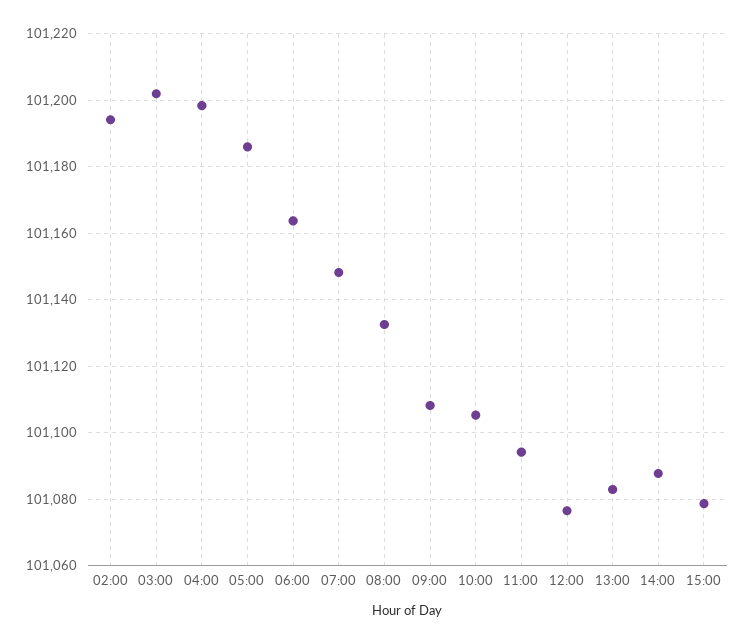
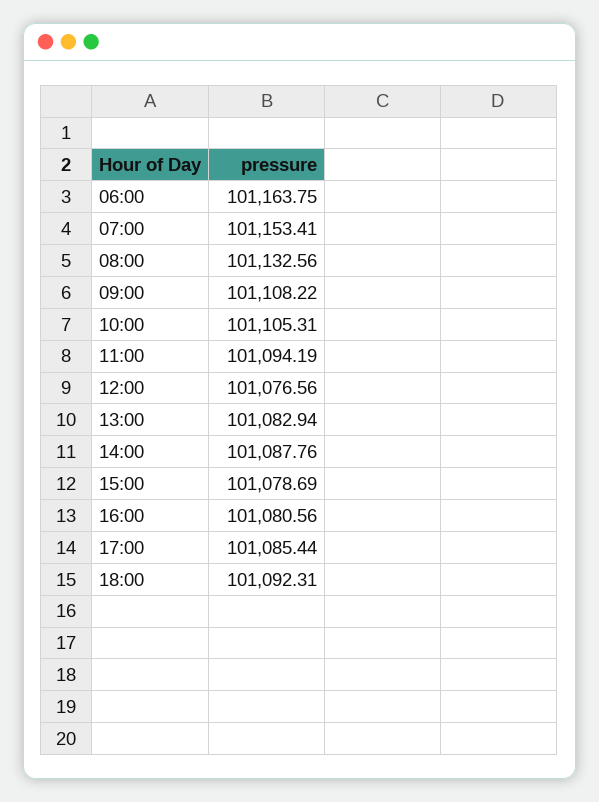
02:00: 101194 -> none
03:00: 101202 -> none
04:00: 101198 -> none
05:00: 101186 -> none
07:00: 101148 -> 101153.41
16:00: none -> 101080.56
17:00: none -> 101085.44
18:00: none -> 101092.31

